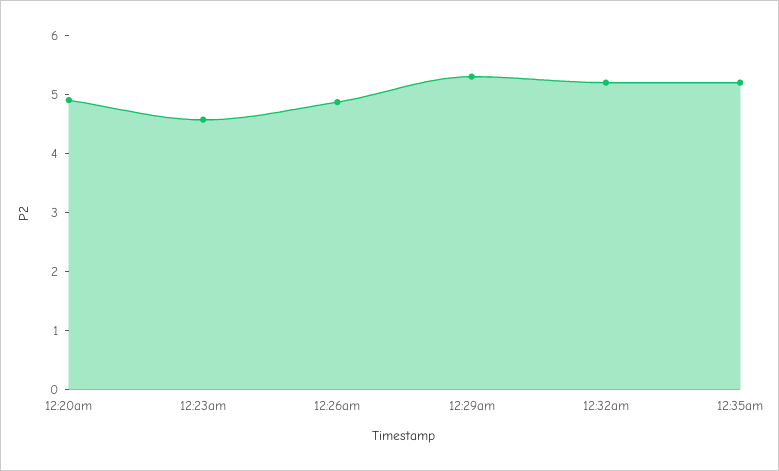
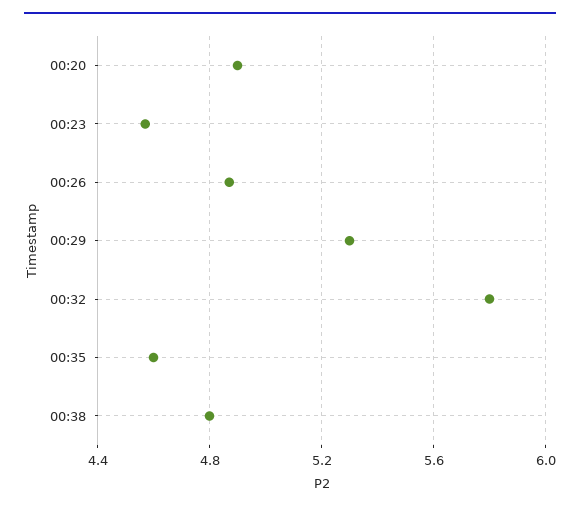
12:32am: 5.2 -> 5.8
12:35am: 5.2 -> 4.6
00:38: none -> 4.8

